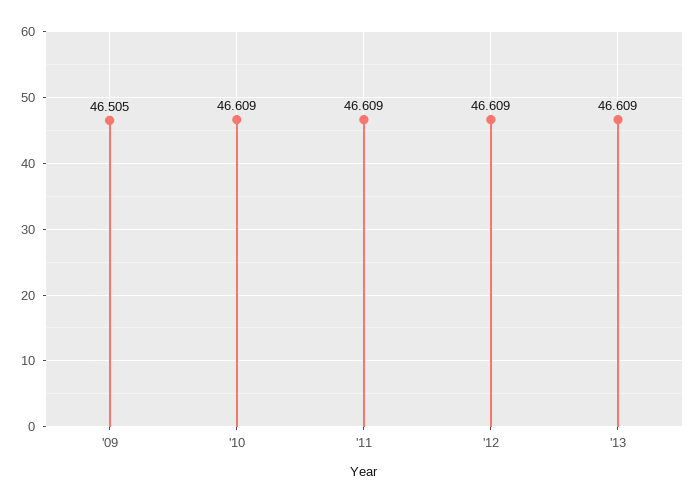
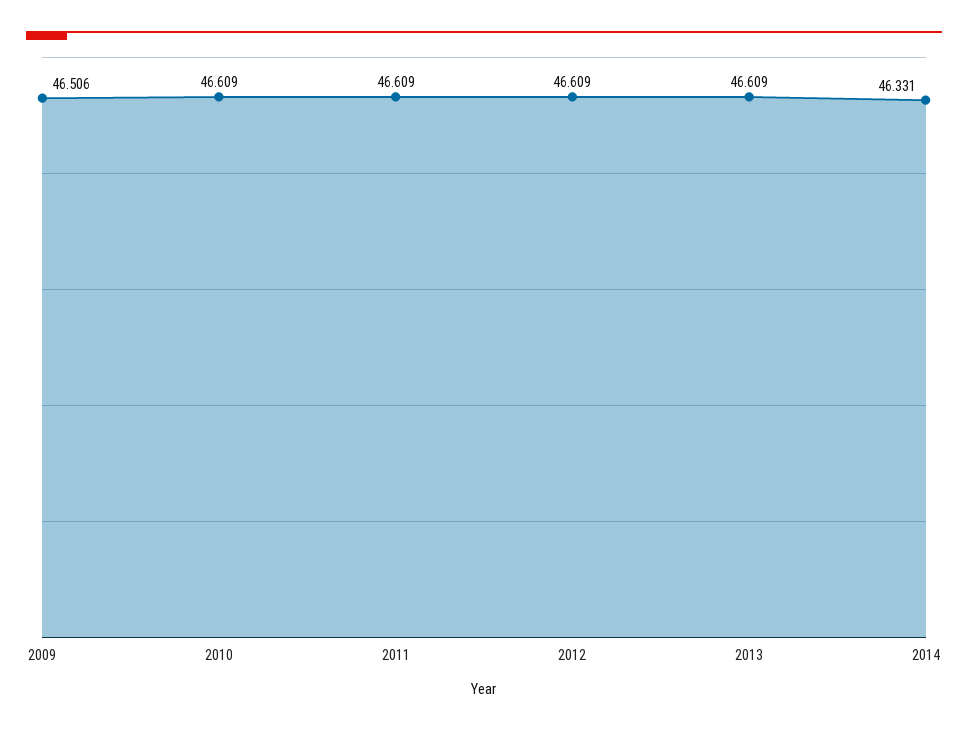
'09: 46.505 -> 46.506
2014: none -> 46.331

